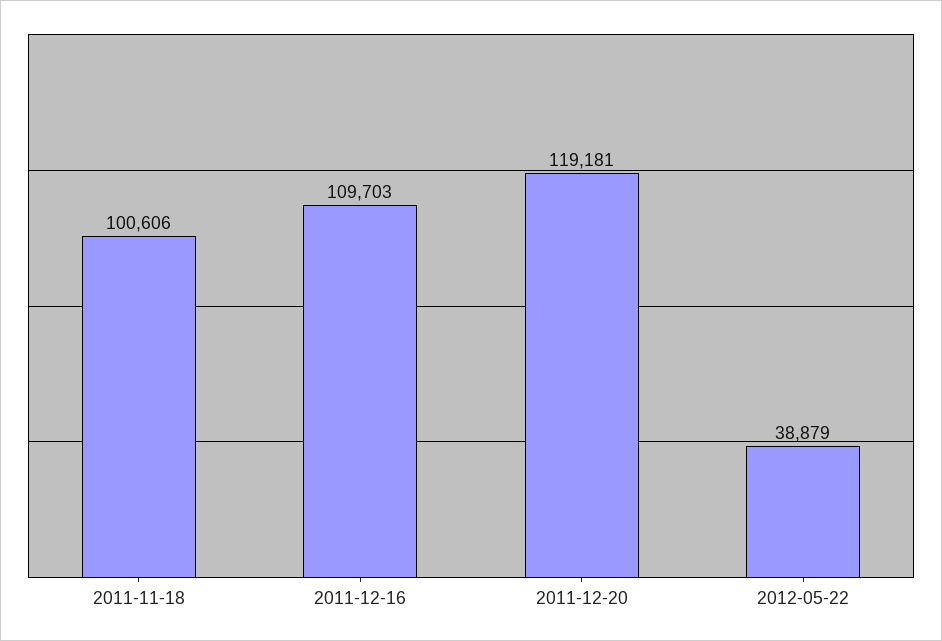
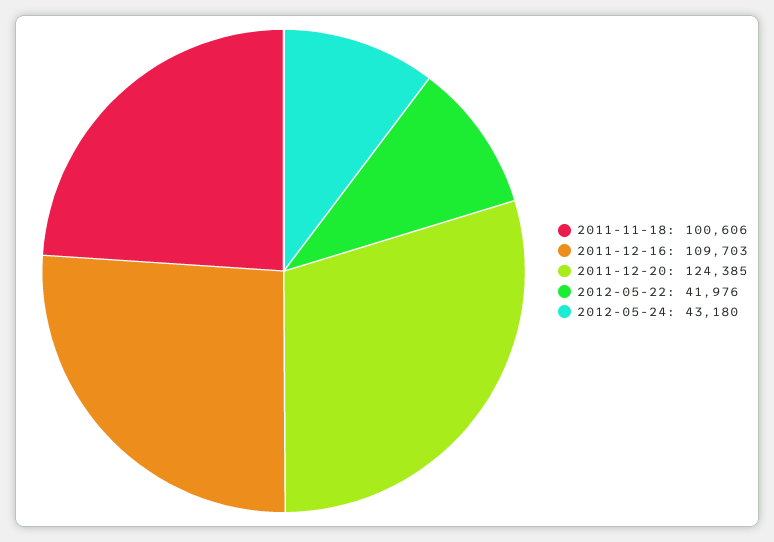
2011-12-20: 119181 -> 124385
2012-05-22: 38879 -> 41976
2012-05-24: none -> 43180

